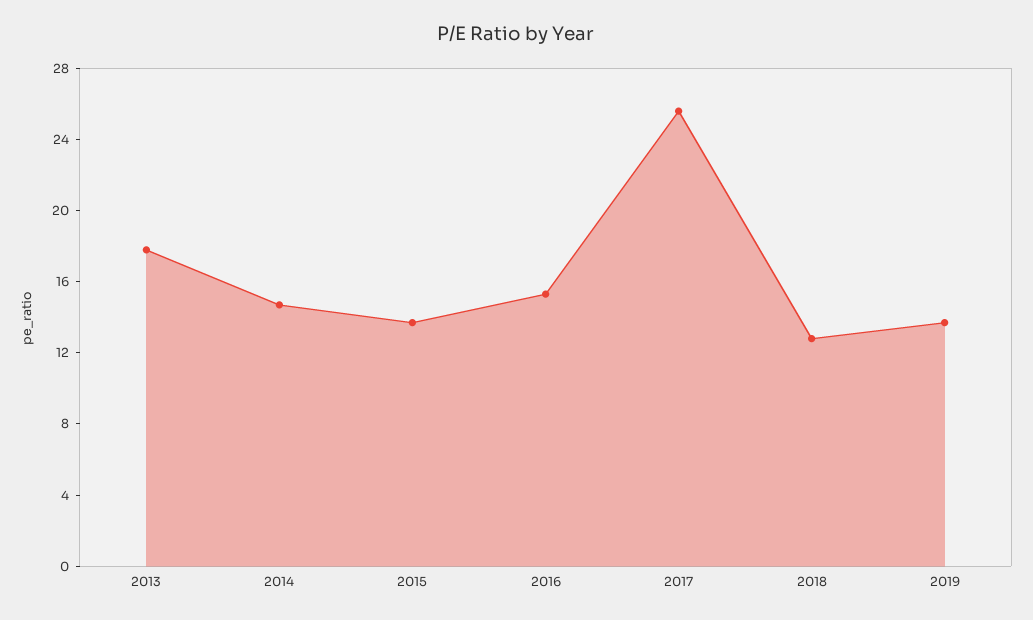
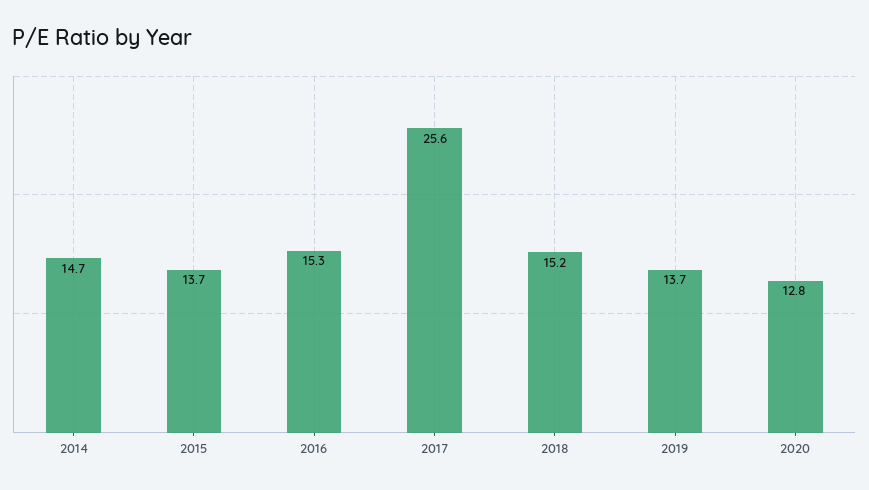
2013: 18 -> none
2018: 13 -> 15.2
2020: none -> 12.8

